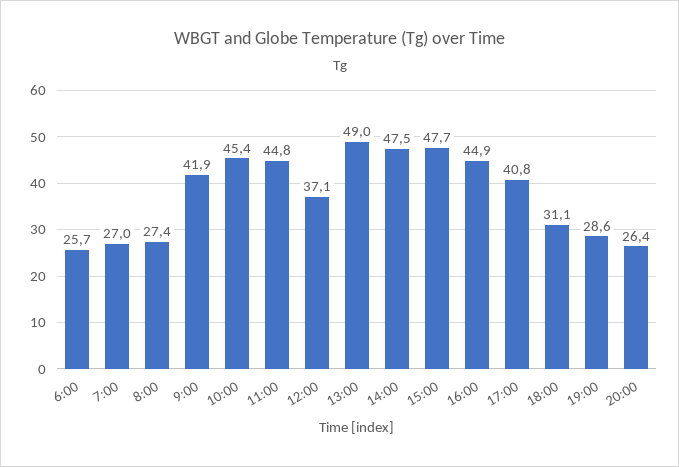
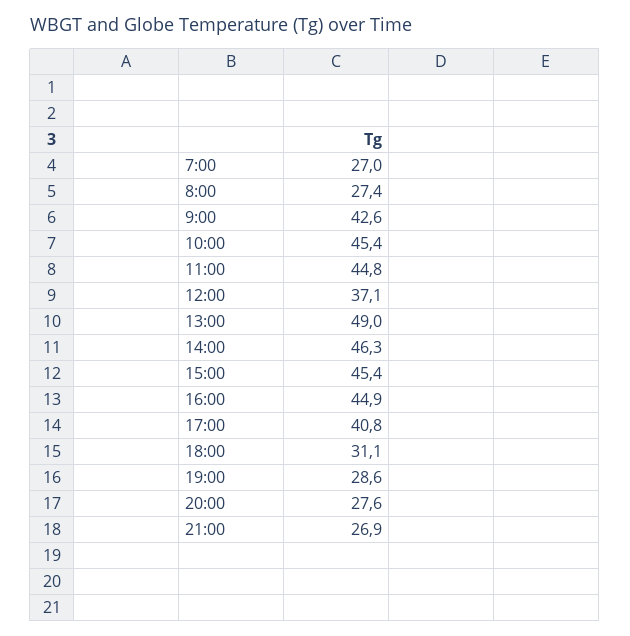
6:00: 25.7 -> none
9:00: 41.9 -> 42.6
14:00: 47.5 -> 46.3
15:00: 47.7 -> 45.4
20:00: 26.4 -> 27.6
21:00: none -> 26.9

